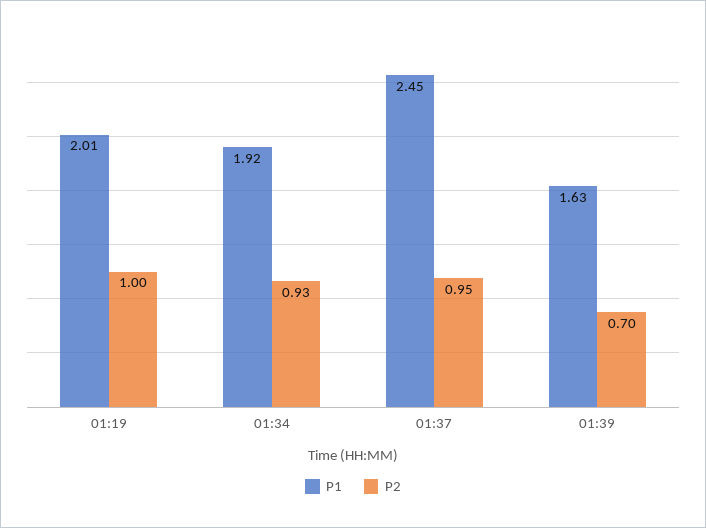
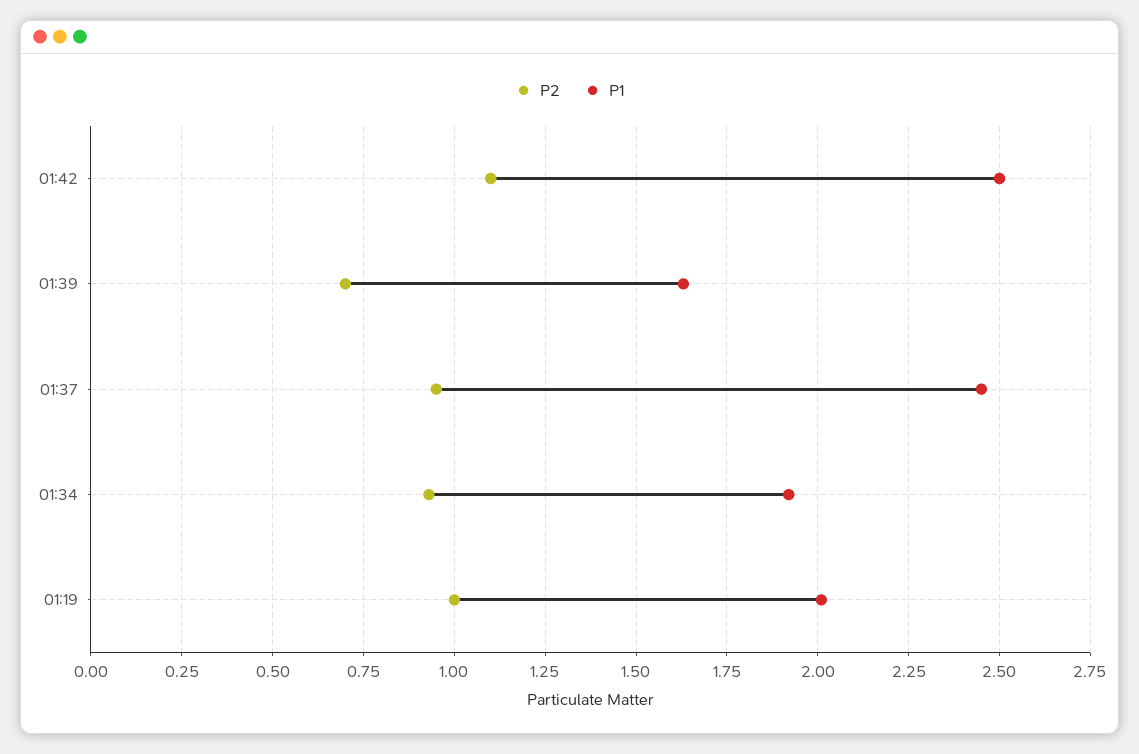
P2, 01:42: none -> 1.1
P1, 01:42: none -> 2.5

